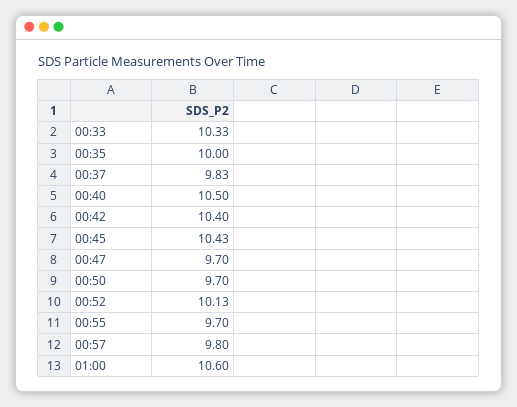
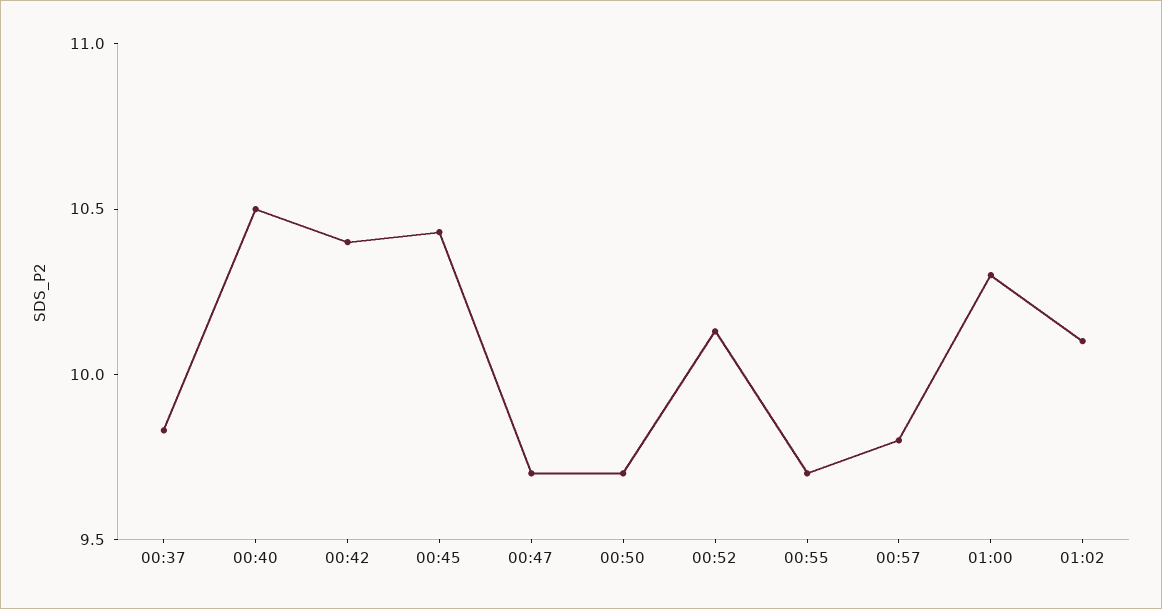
00:33: 10.33 -> none
00:35: 10 -> none
01:00: 10.6 -> 10.3
01:02: none -> 10.1

